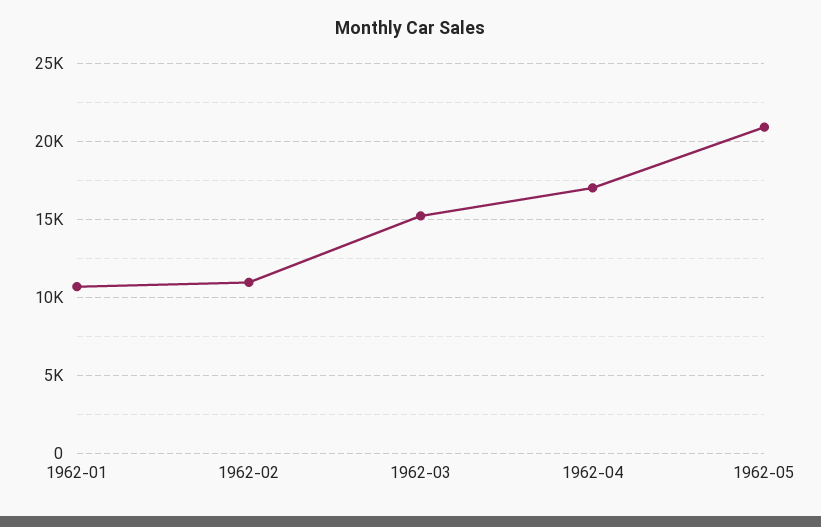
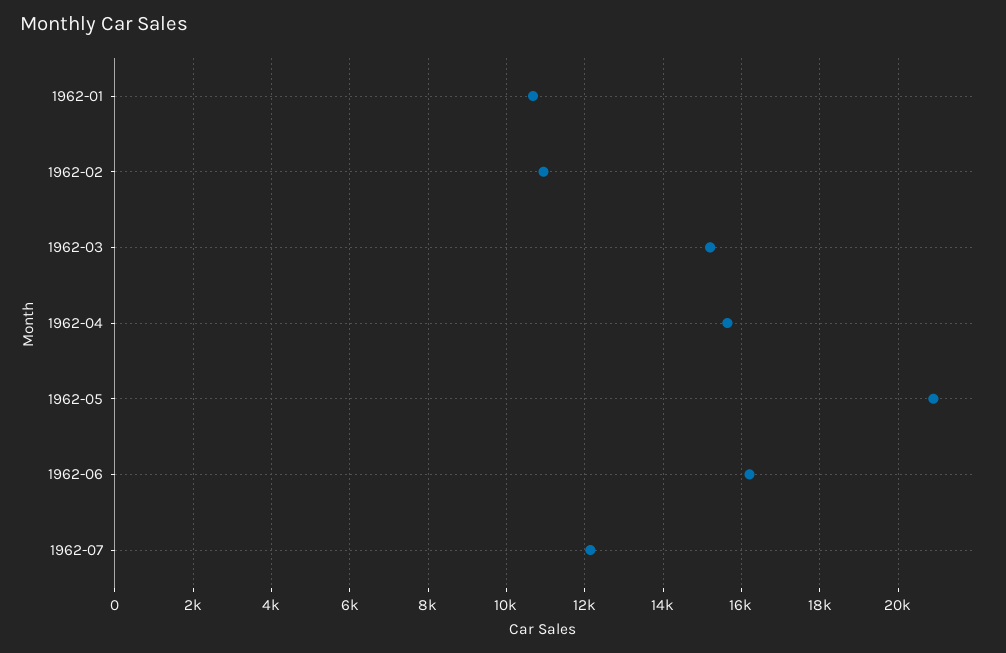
1962-04: 17000 -> 15600
1962-06: none -> 16200
1962-07: none -> 12200

